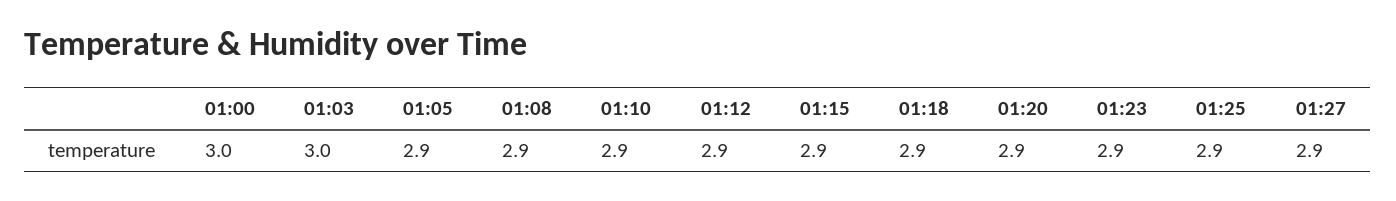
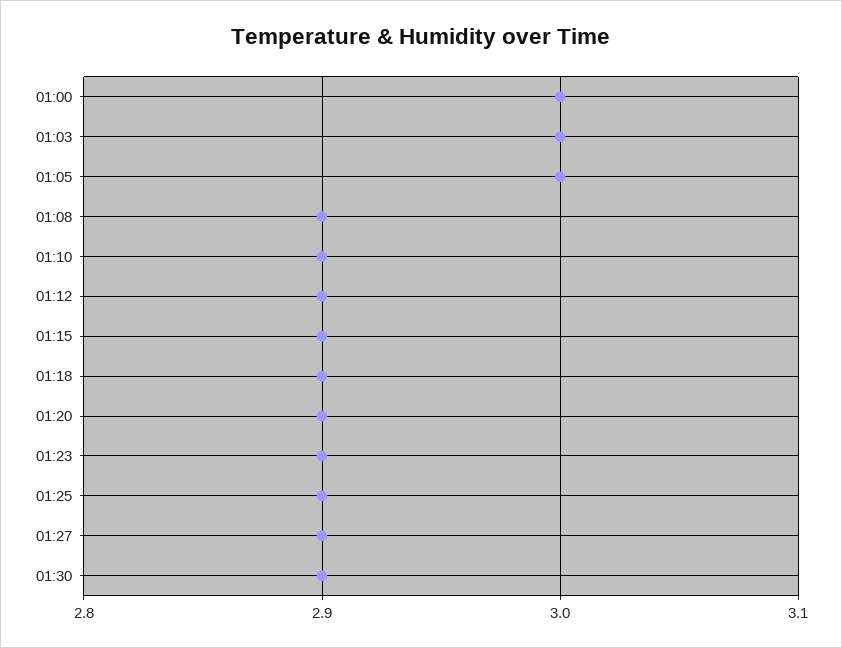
01:05: 2.9 -> 3
01:30: none -> 2.9

